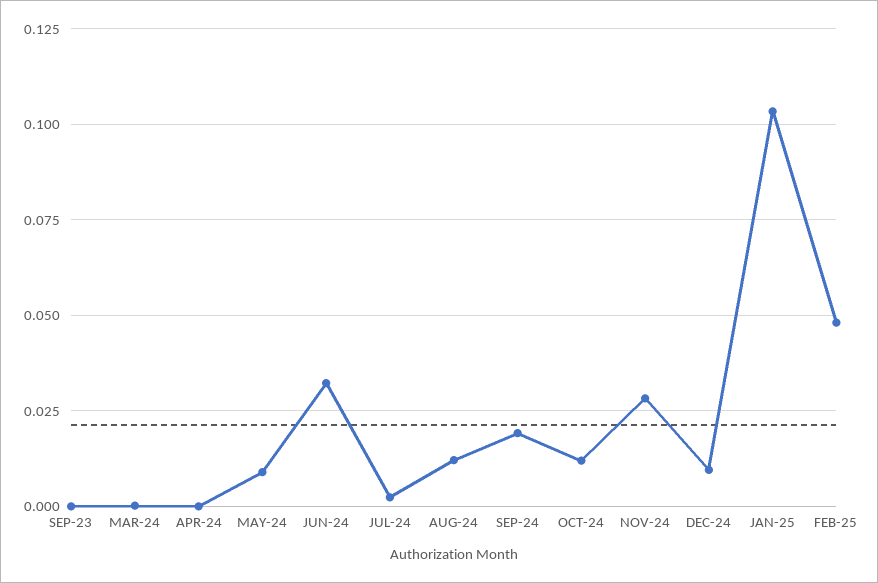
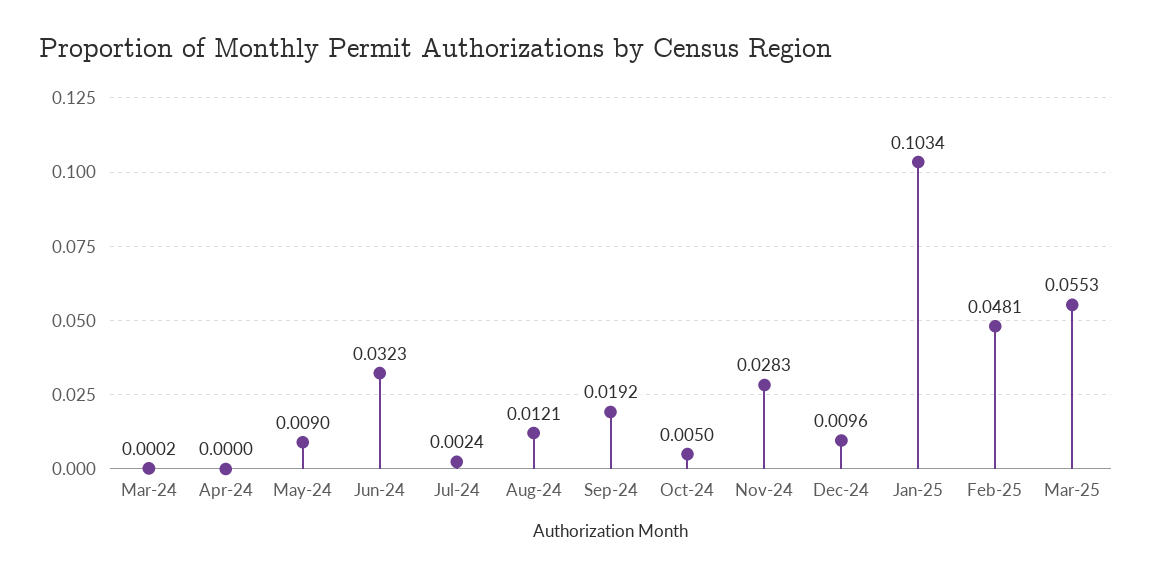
SEP-23: 0 -> none
OCT-24: 0.0125 -> 0.005
Mar-25: none -> 0.0553

